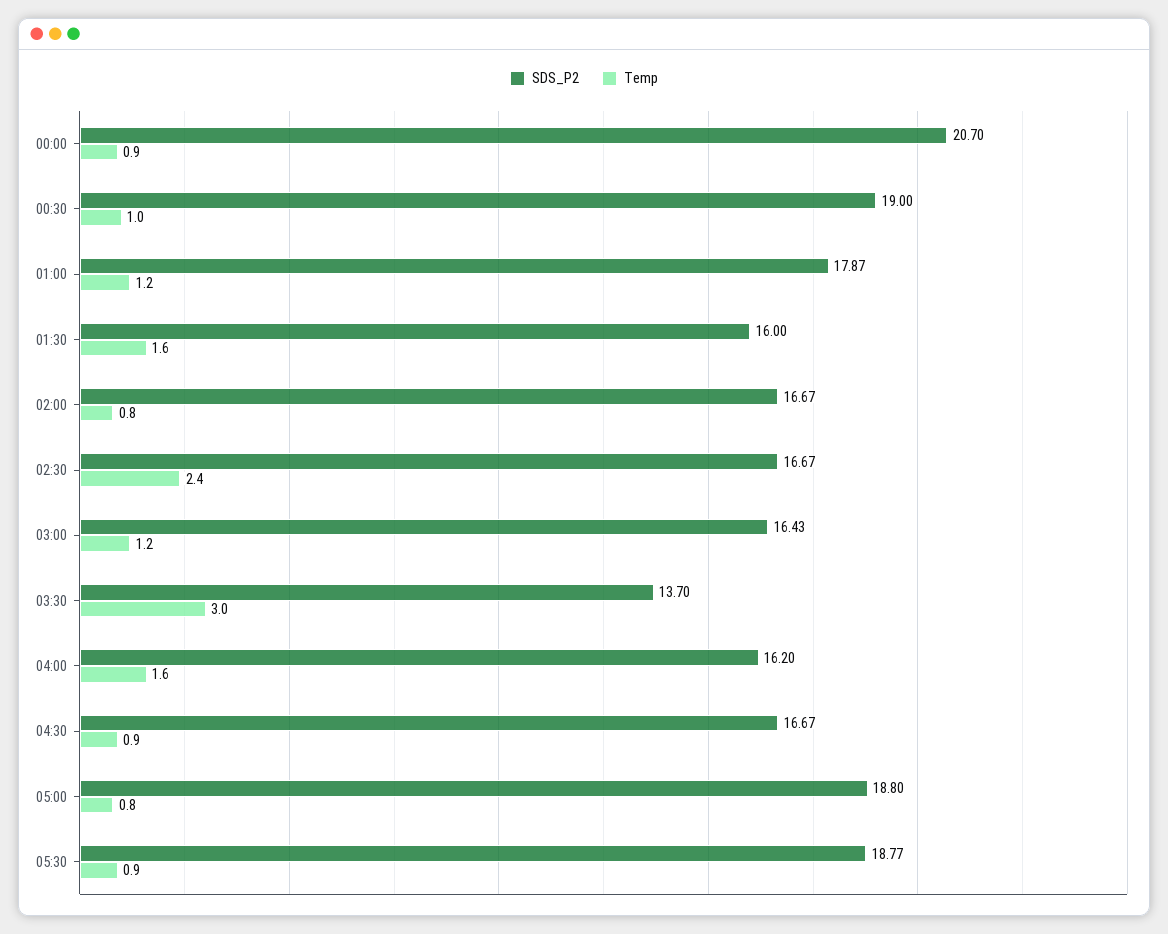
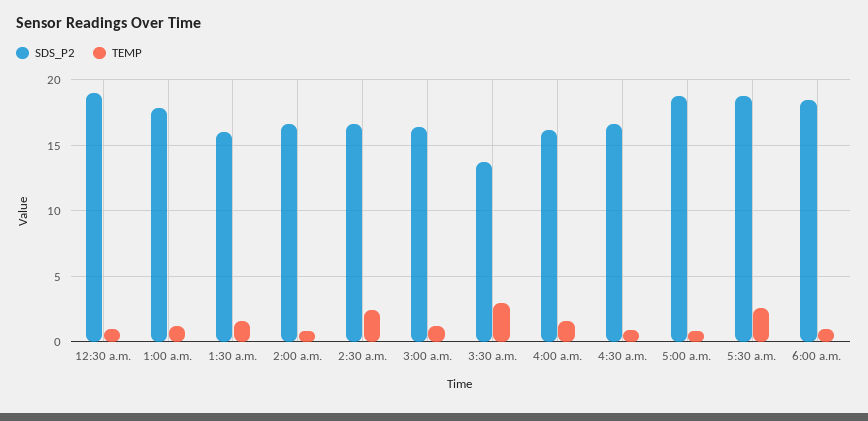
SDS_P2, 00:00: 20.7 -> none
Temp, 00:00: 0.9 -> none
Temp, 05:30: 0.9 -> 2.5
SDS_P2, 6:00 a.m.: none -> 18.5
Temp, 6:00 a.m.: none -> 1

